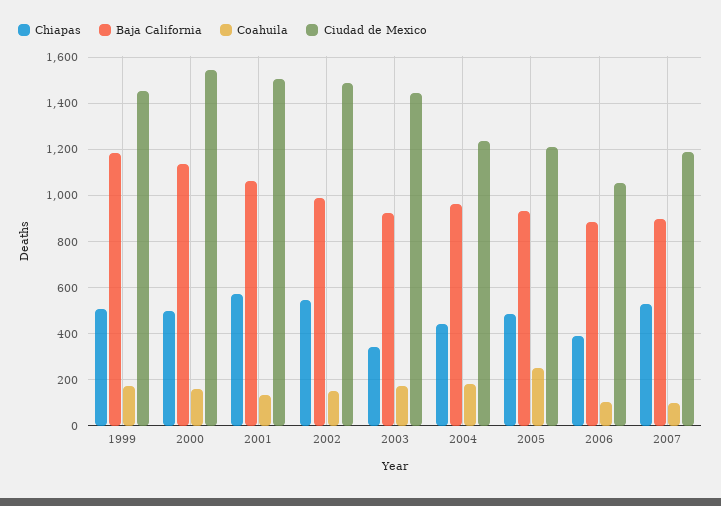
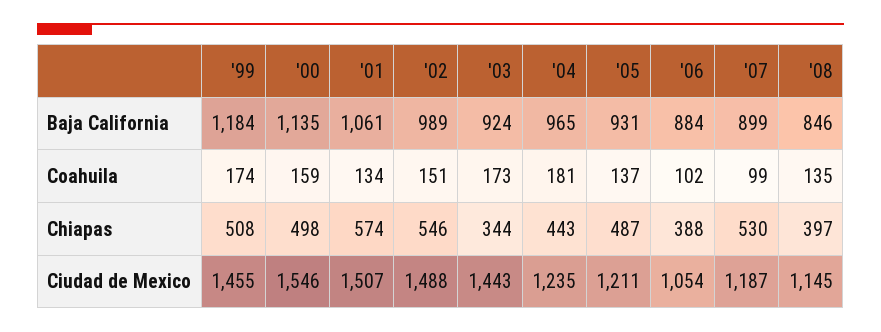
Coahuila, 2005: 250 -> 137
Baja California, '08: none -> 846
Coahuila, '08: none -> 135
Chiapas, '08: none -> 397
Ciudad de Mexico, '08: none -> 1145

